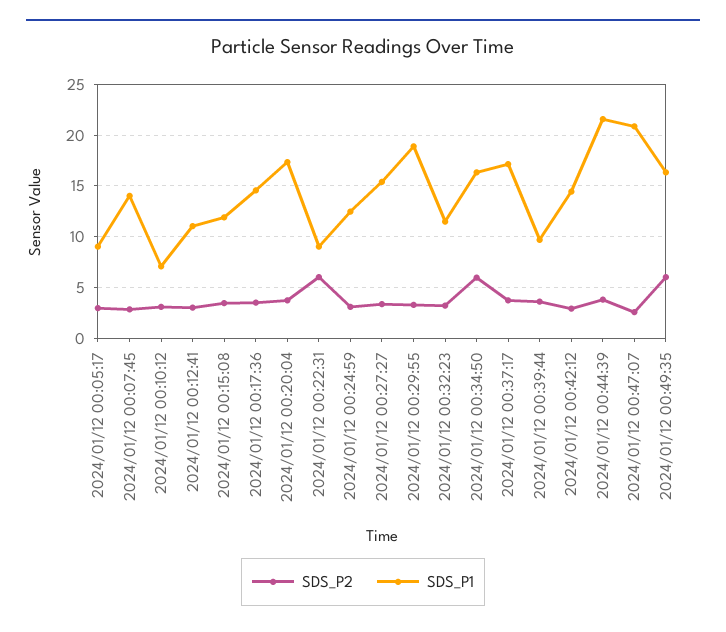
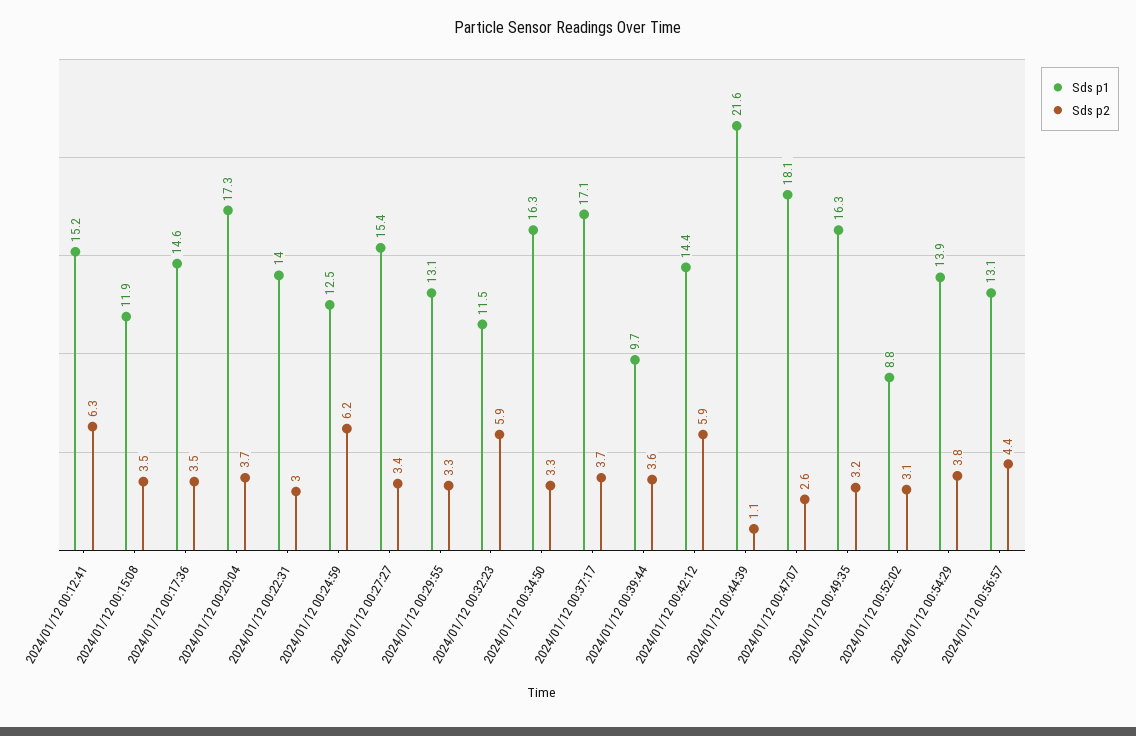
SDS_P2, 2024/01/12 00:05:17: 3 -> none
SDS_P1, 2024/01/12 00:05:17: 9 -> none
SDS_P2, 2024/01/12 00:07:45: 3 -> none
SDS_P1, 2024/01/12 00:07:45: 14 -> none
SDS_P2, 2024/01/12 00:10:12: 3 -> none
SDS_P1, 2024/01/12 00:10:12: 7 -> none
SDS_P2, 2024/01/12 00:12:41: 3 -> 6.3
SDS_P1, 2024/01/12 00:12:41: 11 -> 15.2
SDS_P2, 2024/01/12 00:22:31: 6 -> 3
SDS_P1, 2024/01/12 00:22:31: 9 -> 14
SDS_P2, 2024/01/12 00:24:59: 3 -> 6.2
SDS_P1, 2024/01/12 00:29:55: 19 -> 13.1
SDS_P2, 2024/01/12 00:32:23: 3 -> 5.9
SDS_P2, 2024/01/12 00:34:50: 6 -> 3.3
SDS_P2, 2024/01/12 00:42:12: 3 -> 5.9
SDS_P2, 2024/01/12 00:44:39: 4 -> 1.1
SDS_P1, 2024/01/12 00:47:07: 21 -> 18.1
SDS_P2, 2024/01/12 00:49:35: 6 -> 3.2
SDS_P1, 2024/01/12 00:52:02: none -> 8.8
SDS_P2, 2024/01/12 00:52:02: none -> 3.1
SDS_P1, 2024/01/12 00:54:29: none -> 13.9
SDS_P2, 2024/01/12 00:54:29: none -> 3.8
SDS_P1, 2024/01/12 00:56:57: none -> 13.1
SDS_P2, 2024/01/12 00:56:57: none -> 4.4

